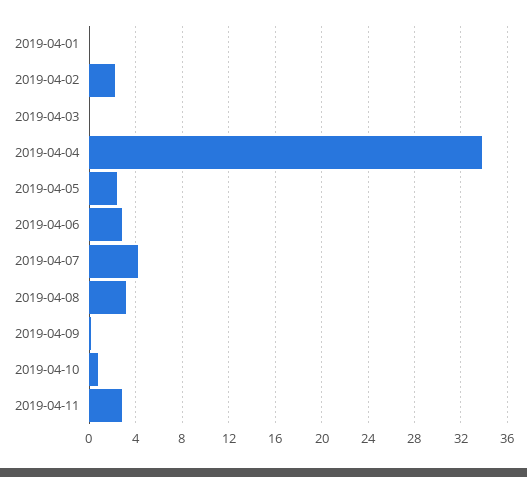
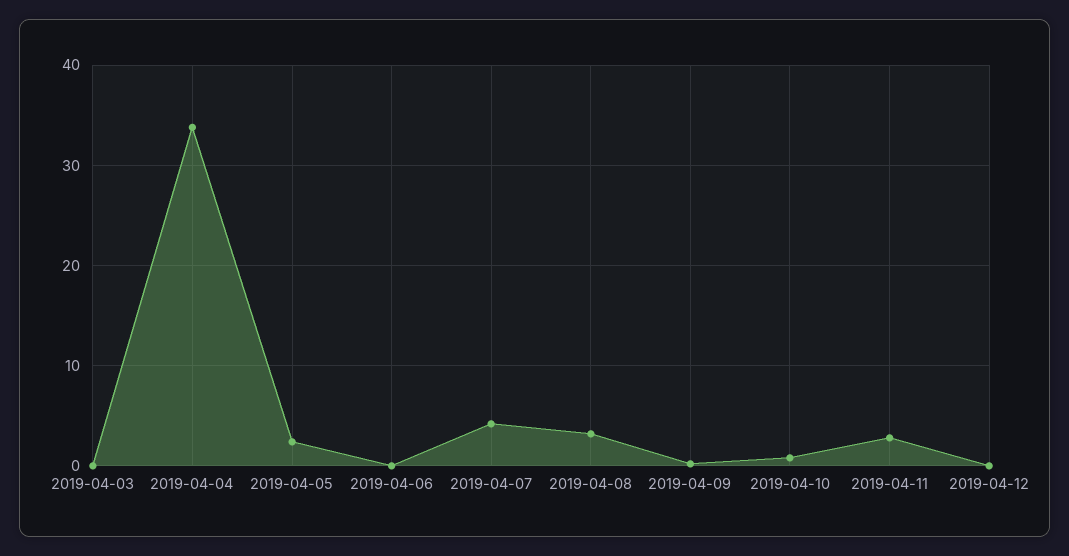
2019-04-01: 0 -> none
2019-04-02: 2 -> none
2019-04-06: 3 -> 0
2019-04-12: none -> 0

